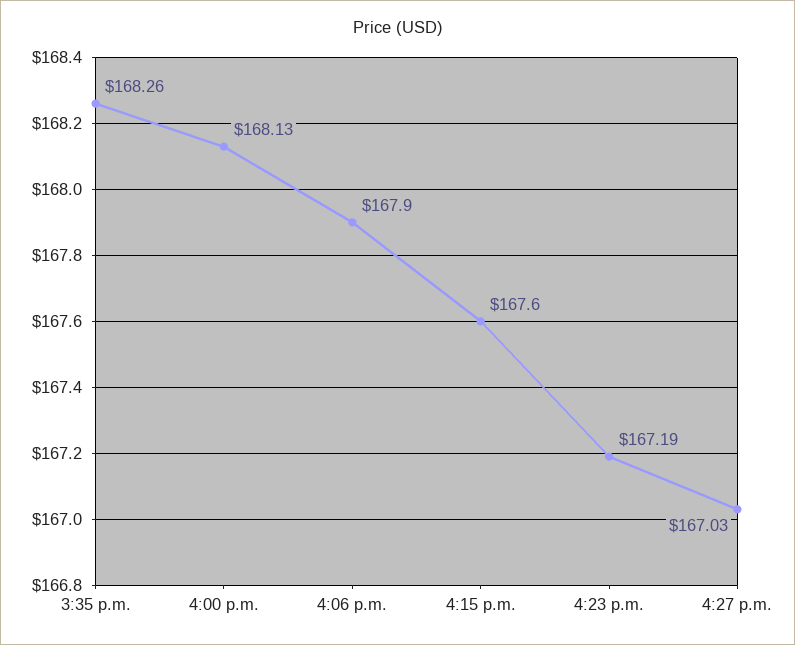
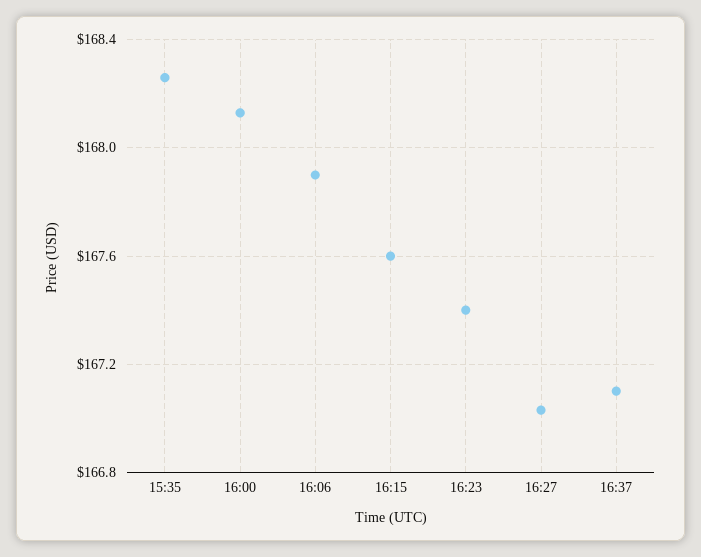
4:23 p.m.: 167.19 -> 167.4
16:37: none -> 167.1

